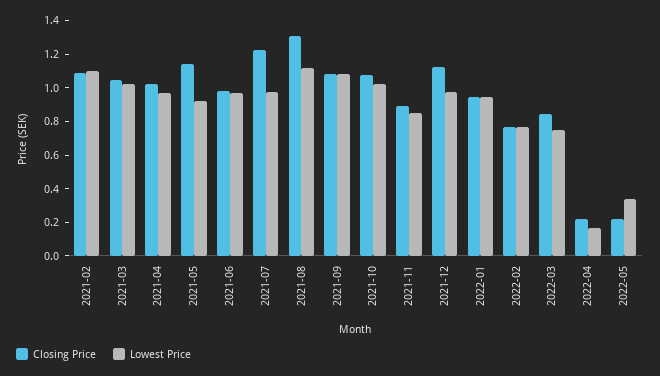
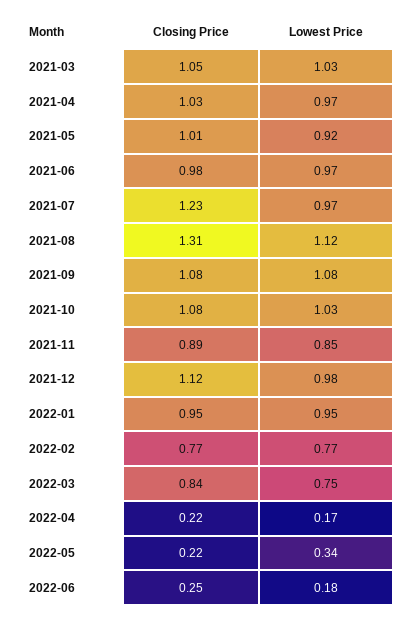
Closing Price, 2021-02: 1.1 -> none
Lowest Price, 2021-02: 1.1 -> none
Closing Price, 2021-05: 1.15 -> 1.01
Closing Price, 2022-06: none -> 0.25
Lowest Price, 2022-06: none -> 0.18

